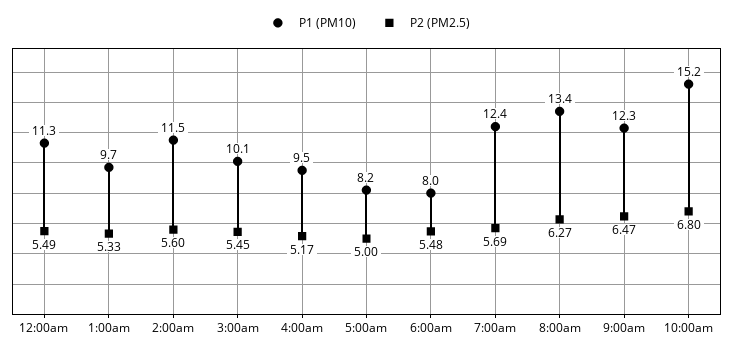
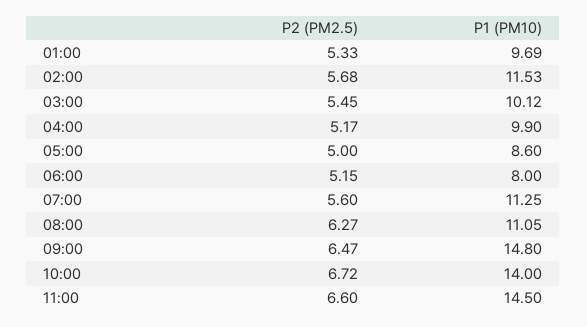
P1 (PM10), 12:00am: 11.3 -> none
P2 (PM2.5), 12:00am: 5.49 -> none
P2 (PM2.5), 2:00am: 5.6 -> 5.68
P1 (PM10), 4:00am: 9.5 -> 9.9
P1 (PM10), 5:00am: 8.2 -> 8.6
P2 (PM2.5), 6:00am: 5.48 -> 5.15
P1 (PM10), 7:00am: 12.4 -> 11.25
P2 (PM2.5), 7:00am: 5.69 -> 5.6
P1 (PM10), 8:00am: 13.4 -> 11.05
P1 (PM10), 9:00am: 12.3 -> 14.8
P1 (PM10), 10:00am: 15.2 -> 14
P2 (PM2.5), 10:00am: 6.8 -> 6.72
P2 (PM2.5), 11:00: none -> 6.6
P1 (PM10), 11:00: none -> 14.5

